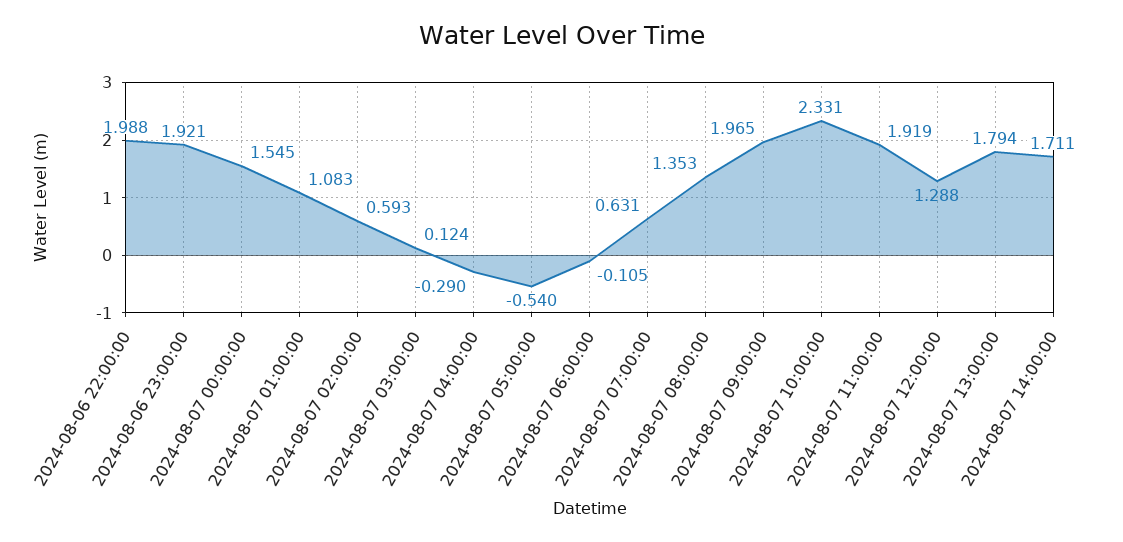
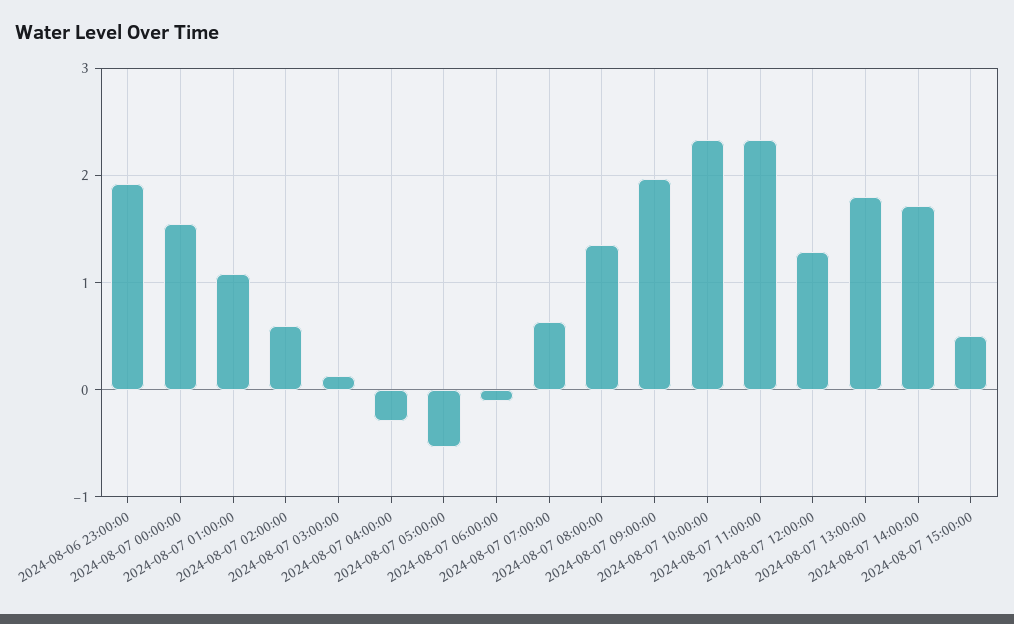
2024-08-06 22:00:00: 1.988 -> none
2024-08-07 11:00:00: 1.919 -> 2.3
2024-08-07 15:00:00: none -> 0.5

